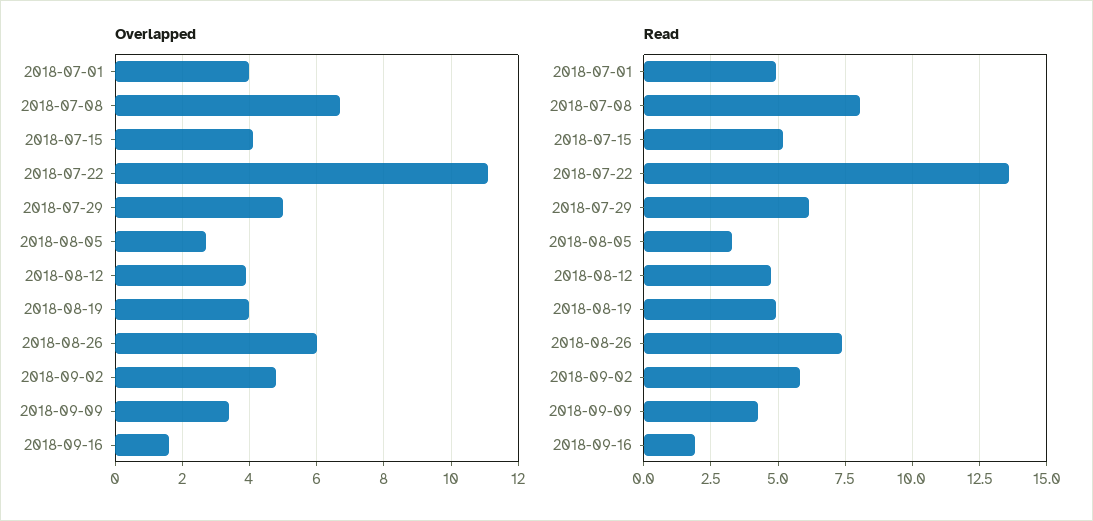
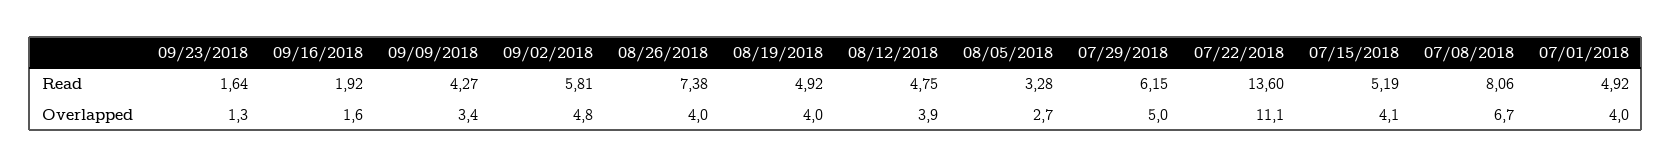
Overlapped, 2018-08-26: 6 -> 4
Read, 09/23/2018: none -> 1.64
Overlapped, 09/23/2018: none -> 1.3

